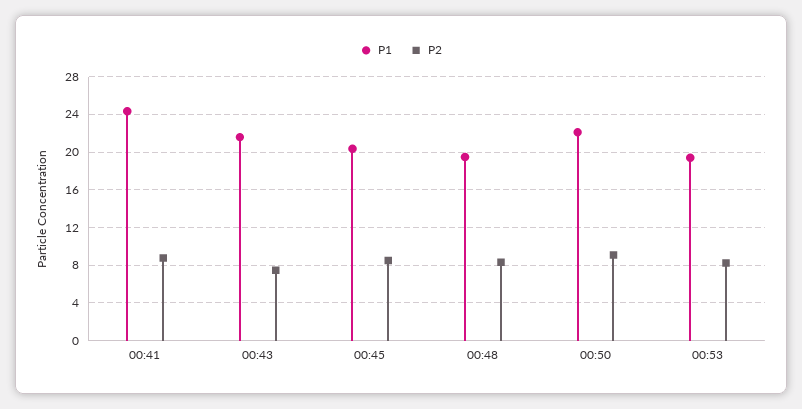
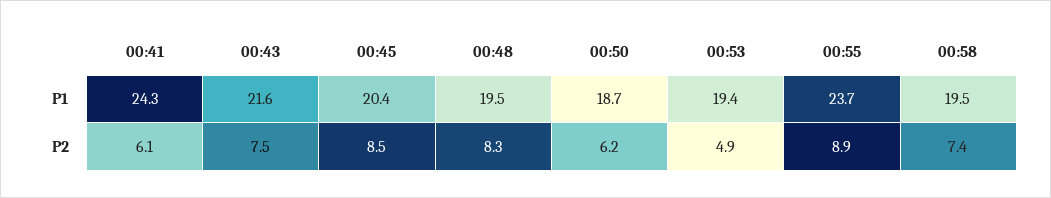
P2, 00:41: 9 -> 6.1
P1, 00:50: 22 -> 18.7
P2, 00:50: 9 -> 6.2
P2, 00:53: 8 -> 4.9
P1, 00:55: none -> 23.7
P1, 00:58: none -> 19.5
P2, 00:55: none -> 8.9
P2, 00:58: none -> 7.4

